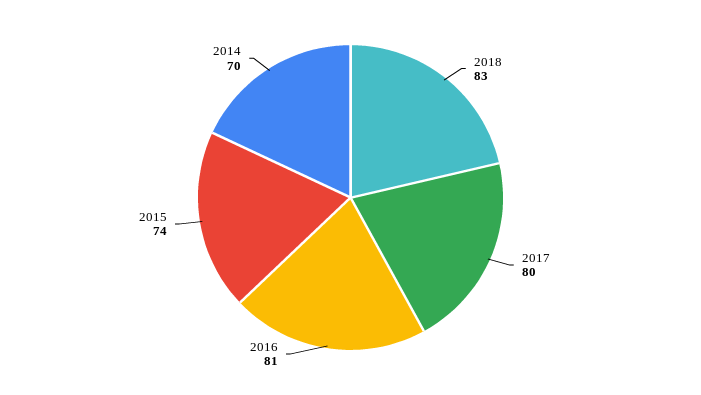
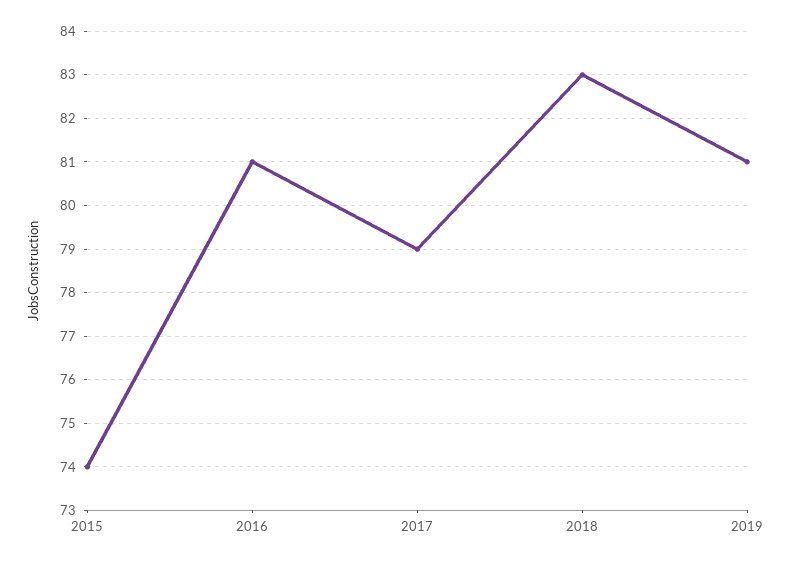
2017: 80 -> 79
2014: 70 -> none
2019: none -> 81

